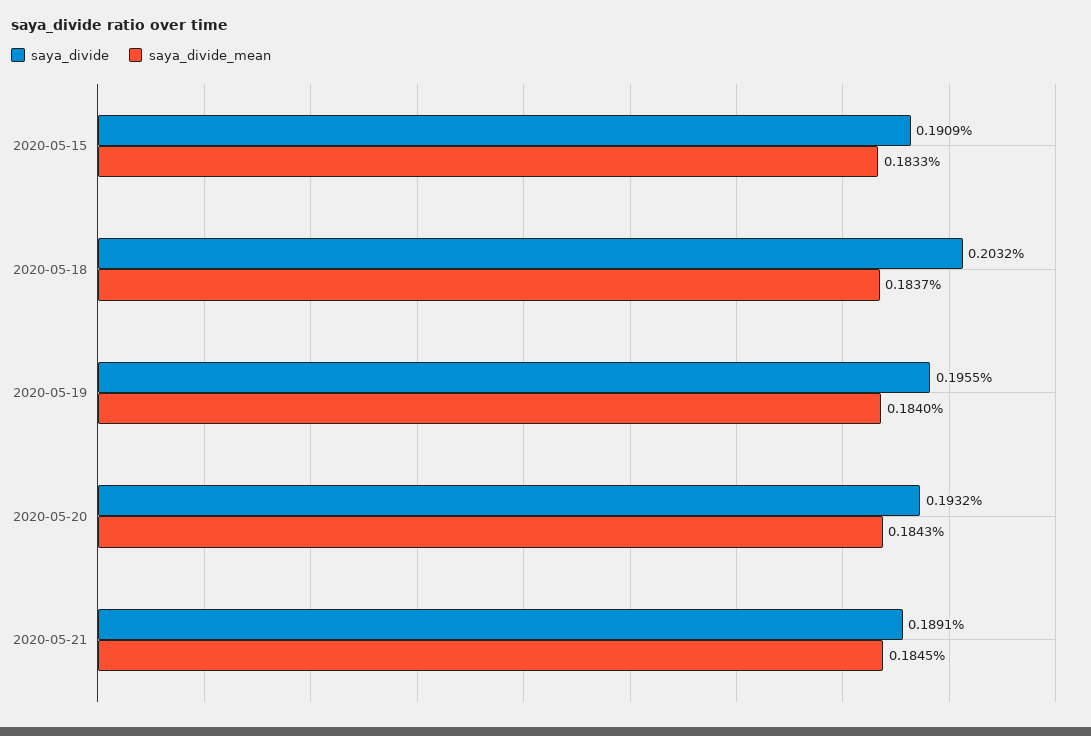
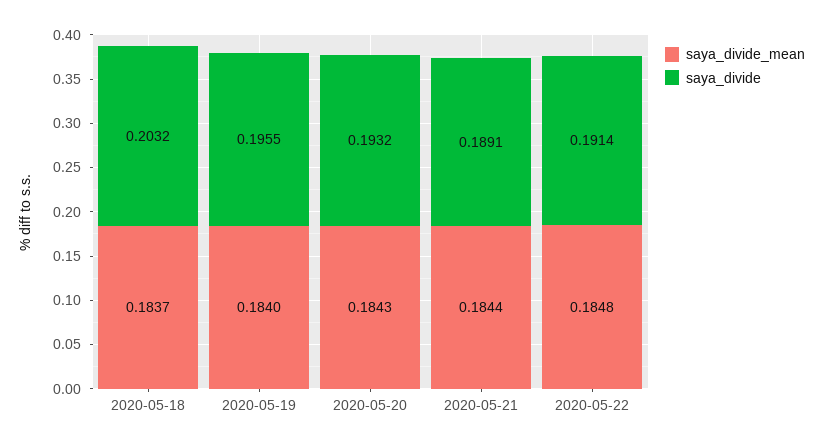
saya_divide, 2020-05-15: 0.1909 -> none
saya_divide_mean, 2020-05-15: 0.1833 -> none
saya_divide_mean, 2020-05-21: 0.1845 -> 0.1844
saya_divide_mean, 2020-05-22: none -> 0.1848
saya_divide, 2020-05-22: none -> 0.1914

